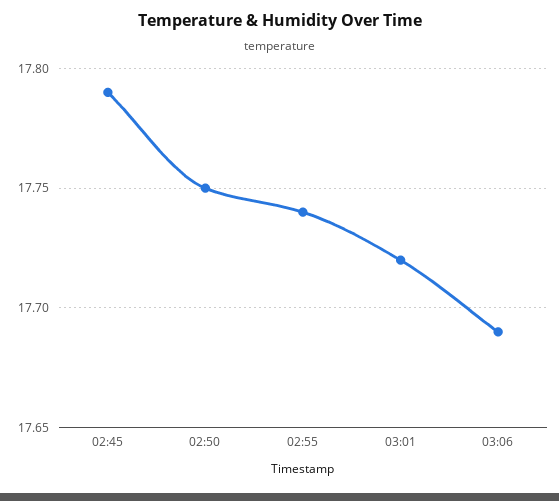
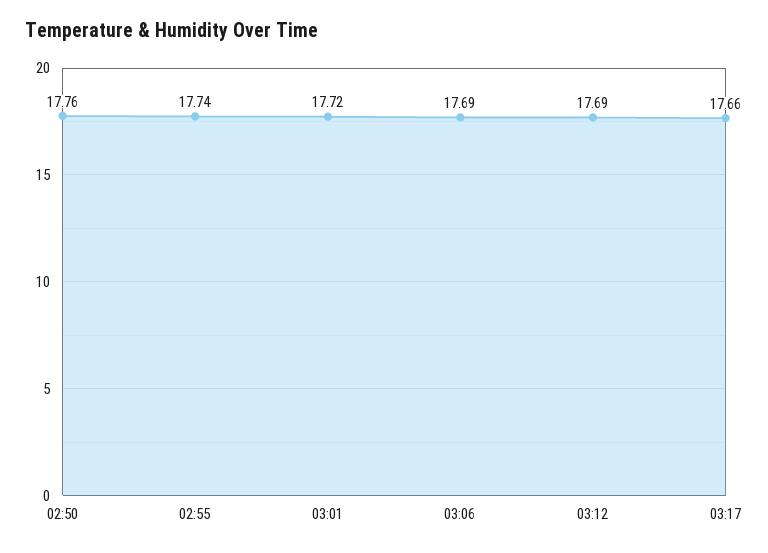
02:45: 17.79 -> none
02:50: 17.75 -> 17.76
03:12: none -> 17.69
03:17: none -> 17.66

